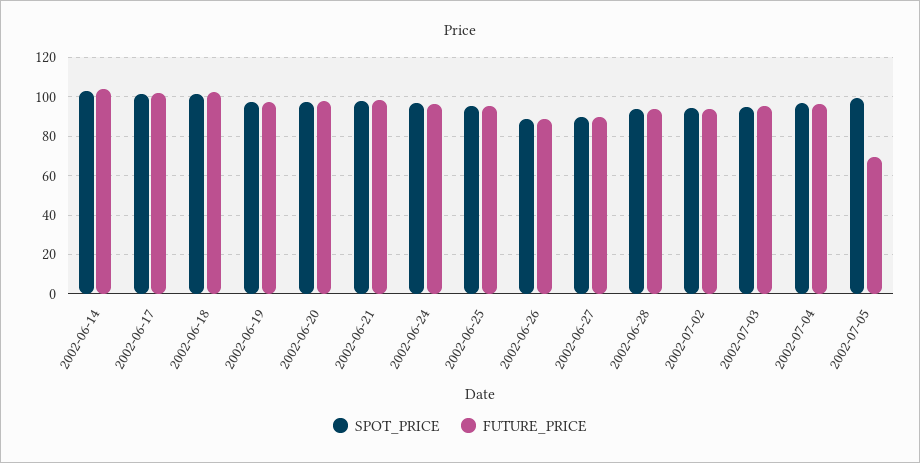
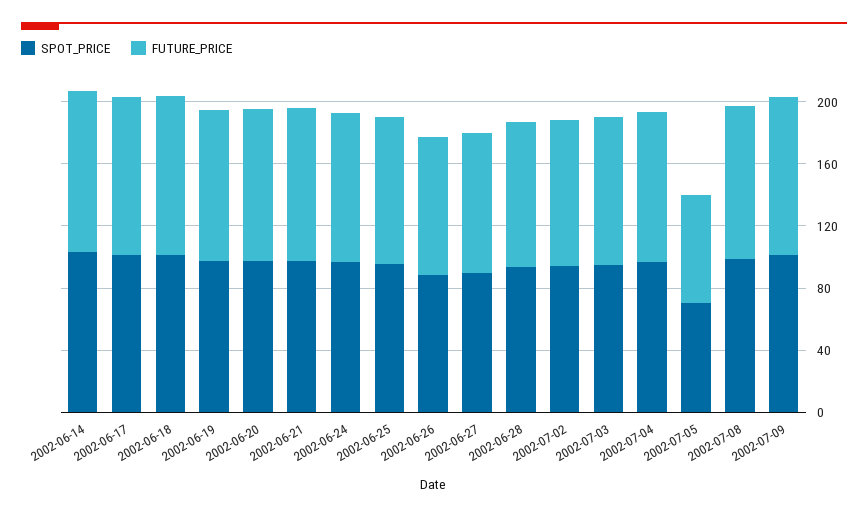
SPOT_PRICE, 2002-07-05: 100 -> 70
SPOT_PRICE, 2002-07-08: none -> 100
FUTURE_PRICE, 2002-07-08: none -> 100
SPOT_PRICE, 2002-07-09: none -> 100
FUTURE_PRICE, 2002-07-09: none -> 100

